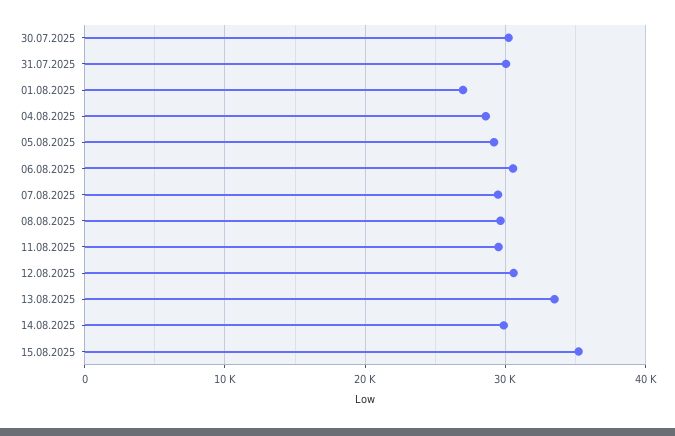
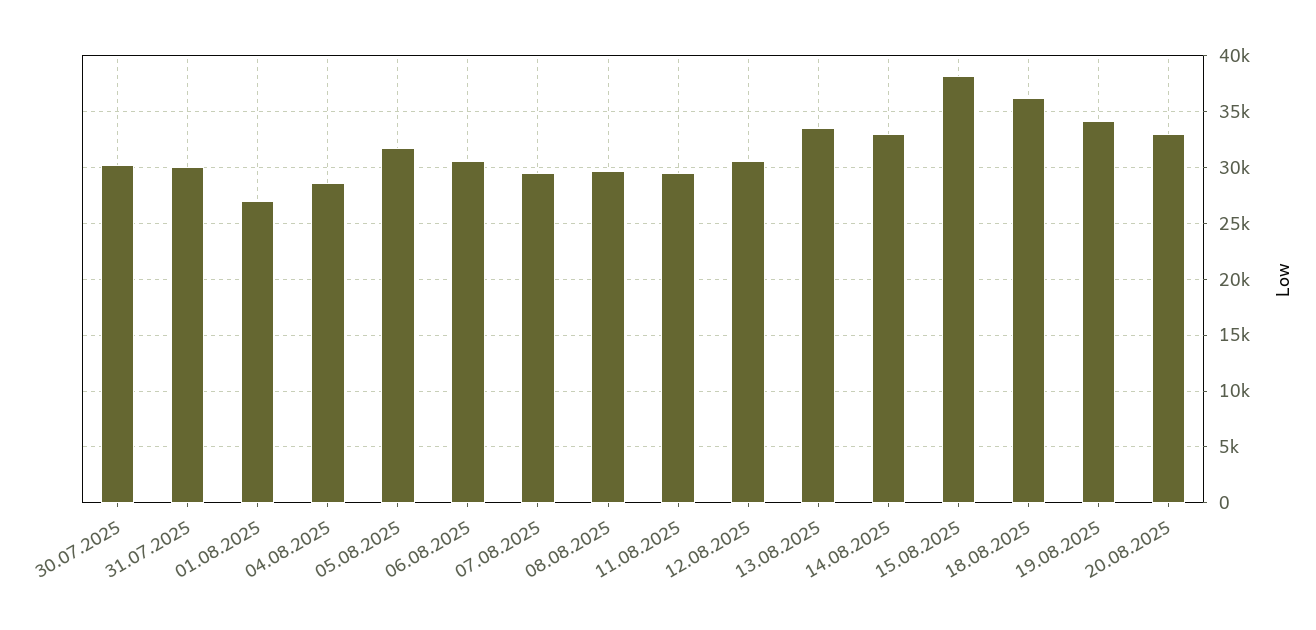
05.08.2025: 29000 -> 32000
14.08.2025: 30000 -> 33000
15.08.2025: 35000 -> 38000
18.08.2025: none -> 36000
19.08.2025: none -> 34000
20.08.2025: none -> 33000

